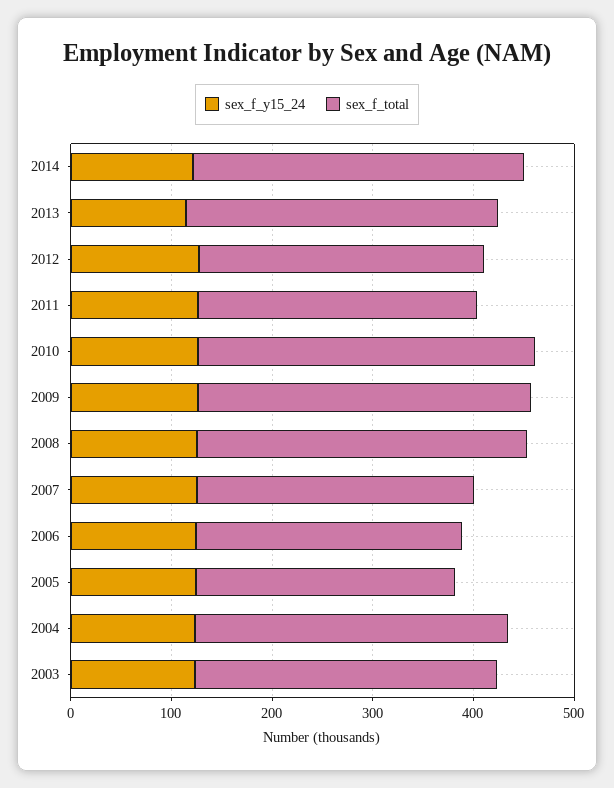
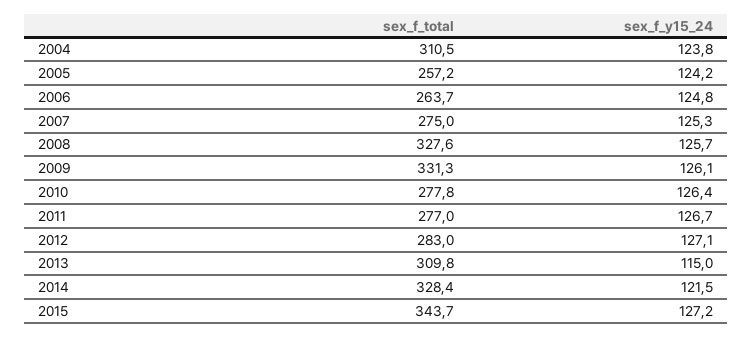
sex_f_total, 2010: 340 -> 277.8
sex_f_y15_24, 2003: 120 -> none
sex_f_total, 2003: 300 -> none
sex_f_total, 2015: none -> 343.7
sex_f_y15_24, 2015: none -> 127.2

